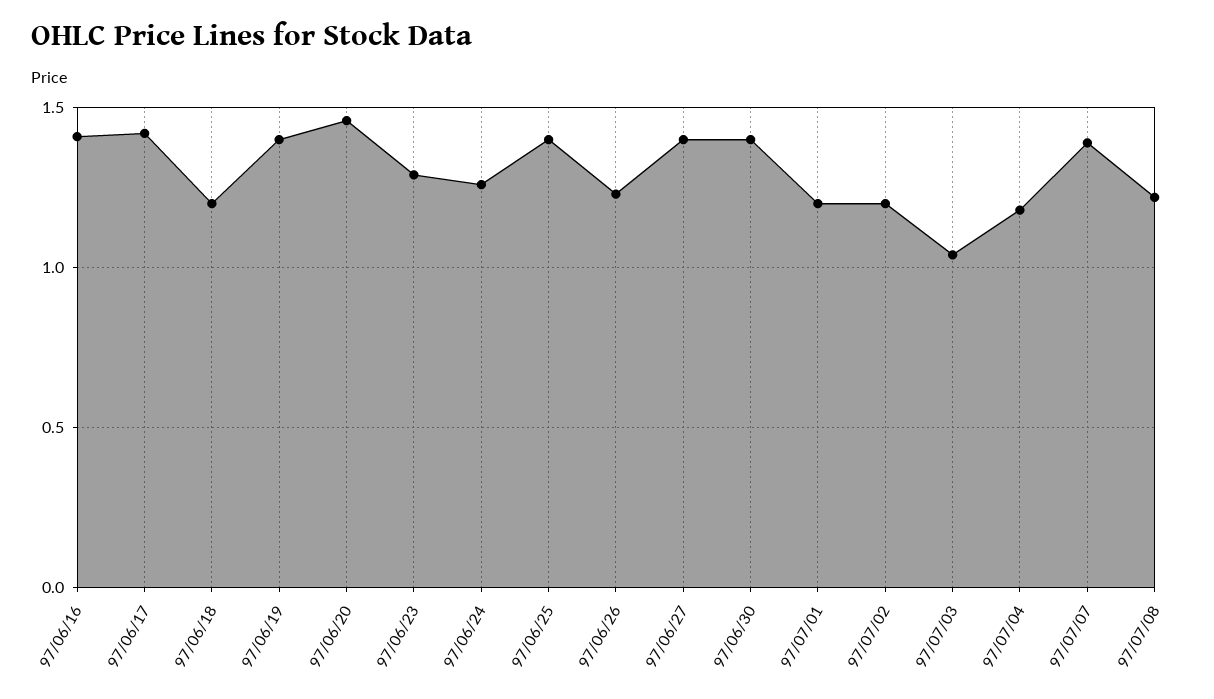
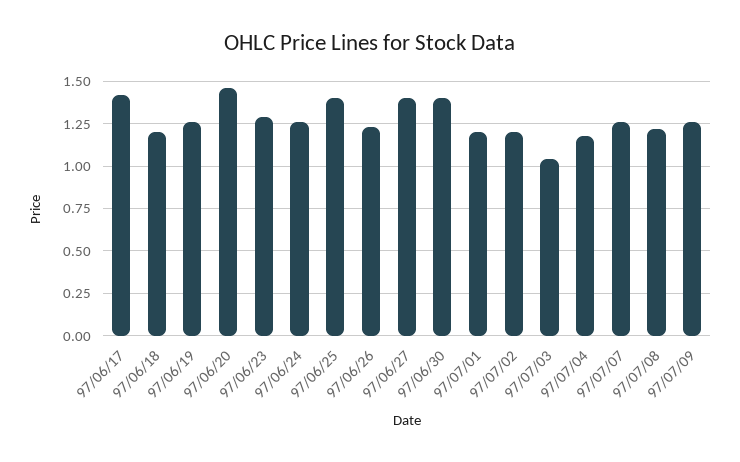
97/06/16: 1.4 -> none
97/06/19: 1.4 -> 1.25
97/07/07: 1.4 -> 1.25
97/07/09: none -> 1.25

